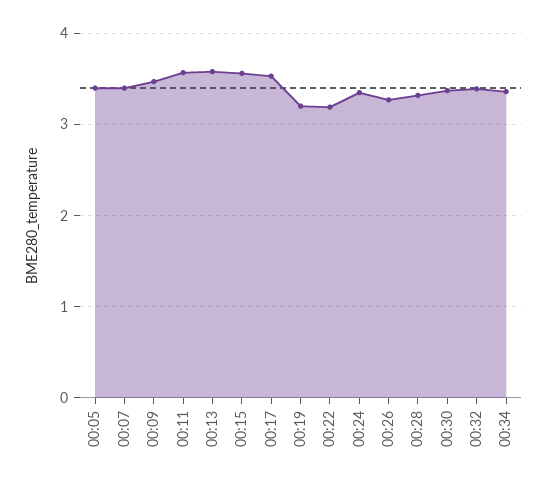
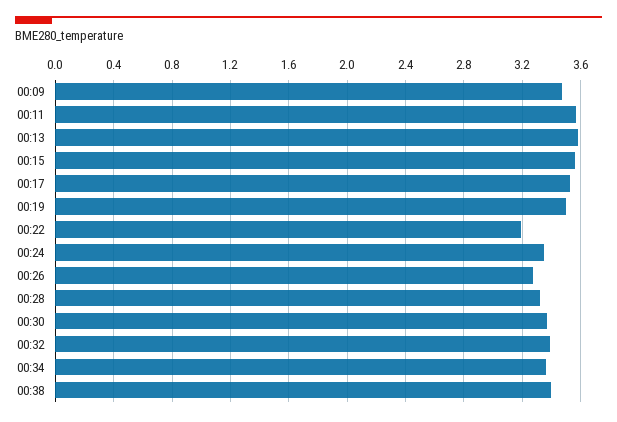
00:05: 3.4 -> none
00:07: 3.4 -> none
00:19: 3.2 -> 3.5
00:38: none -> 3.4

